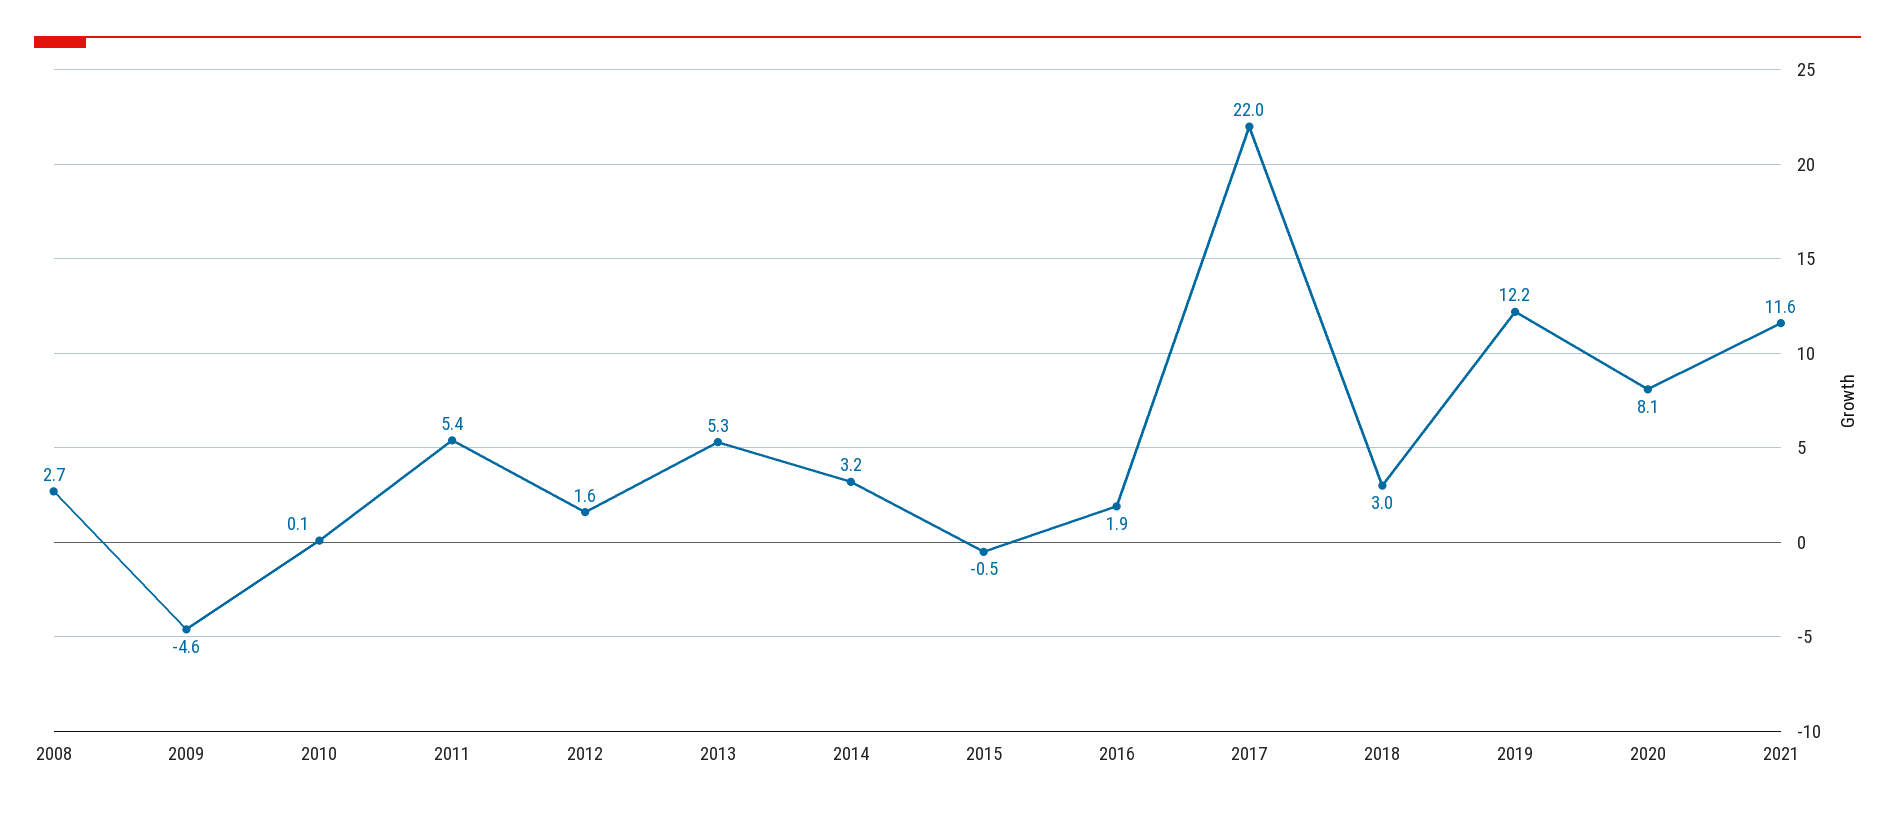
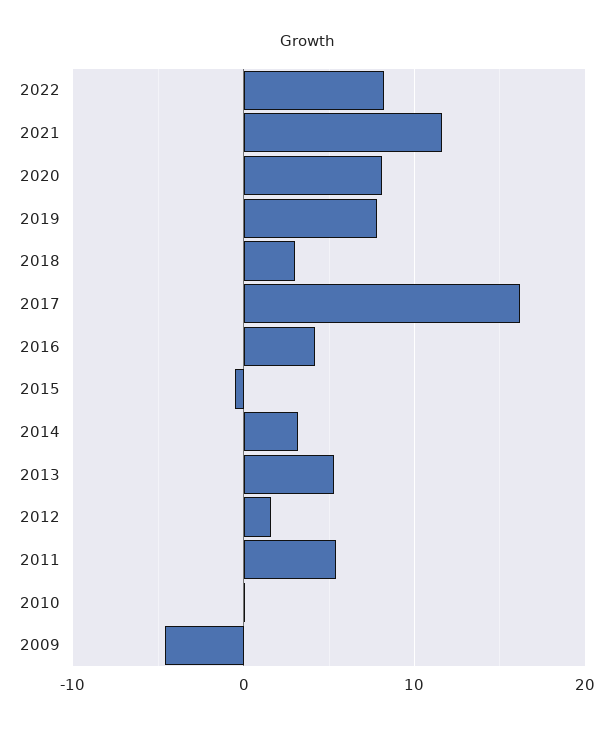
2008: 2.7 -> none
2016: 1.9 -> 4
2017: 22 -> 16
2019: 12.2 -> 8
2022: none -> 8

